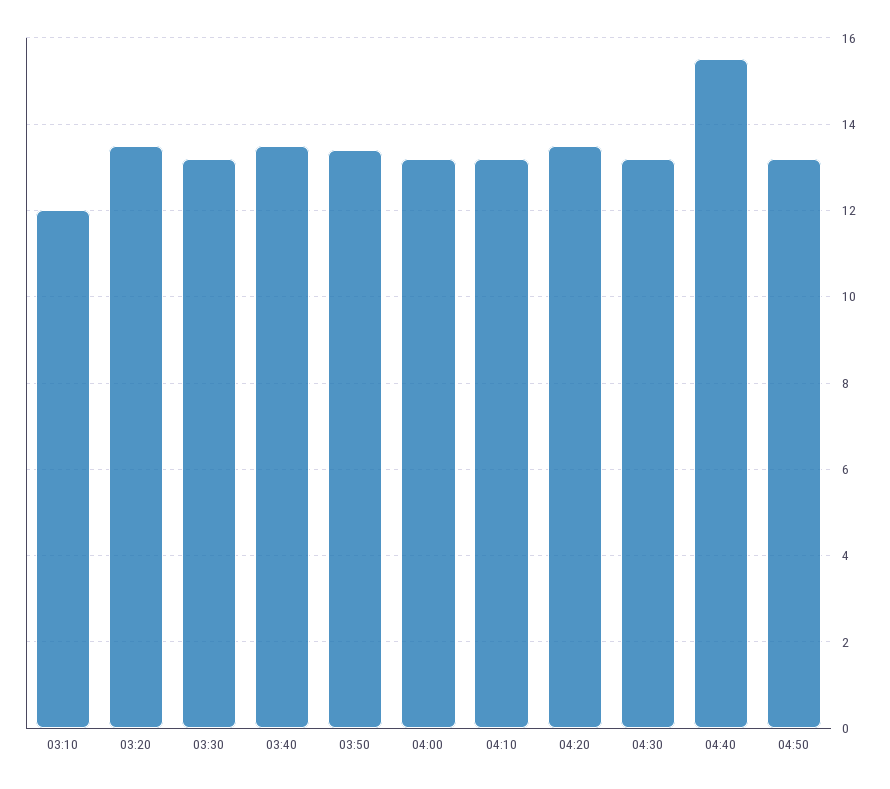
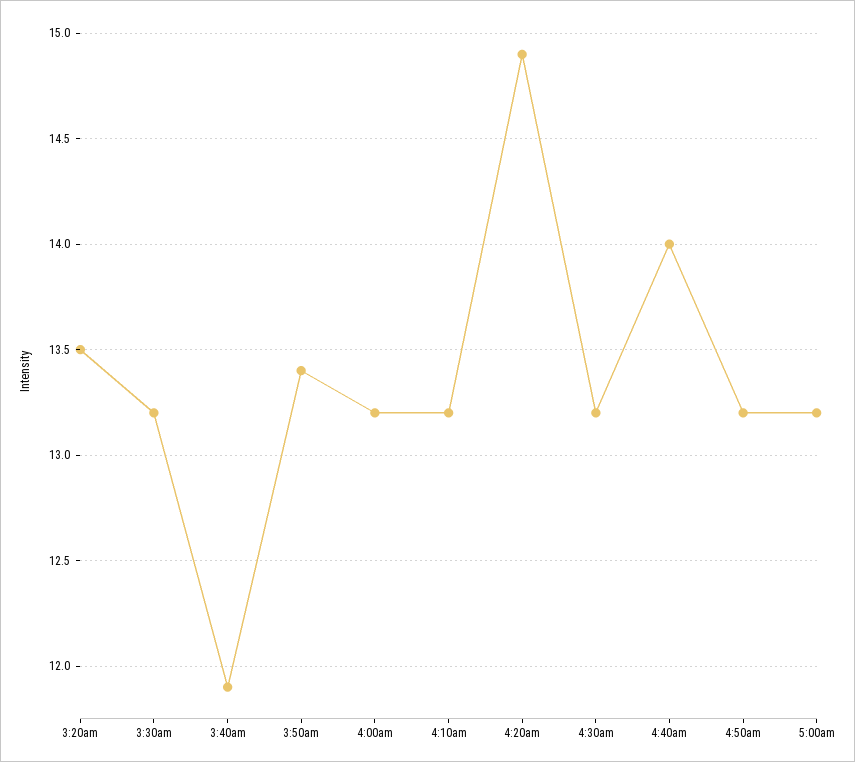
03:10: 12 -> none
03:40: 13.5 -> 11.9
04:20: 13.5 -> 14.9
04:40: 15.5 -> 14
5:00am: none -> 13.2

